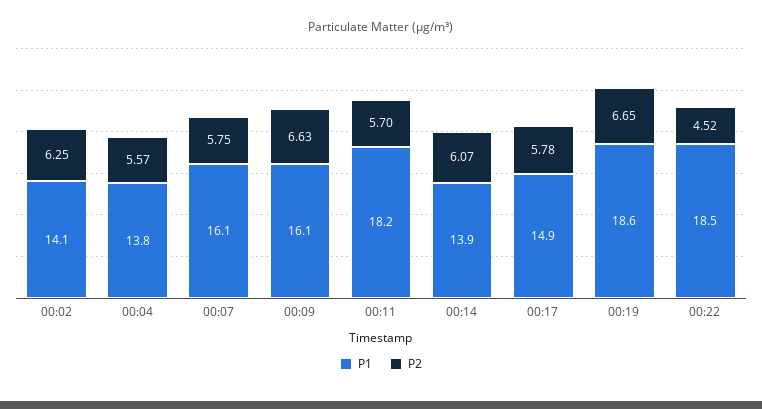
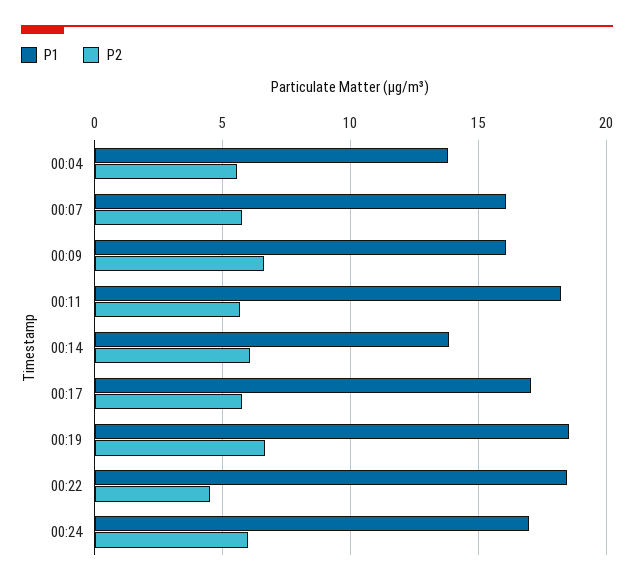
P1, 00:02: 14.1 -> none
P2, 00:02: 6.25 -> none
P1, 00:17: 14.9 -> 17
P1, 00:24: none -> 17
P2, 00:24: none -> 6

